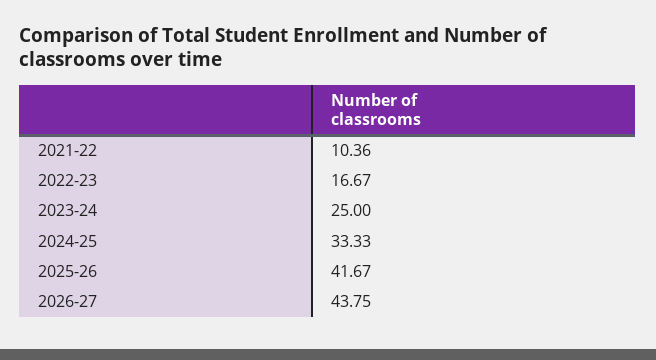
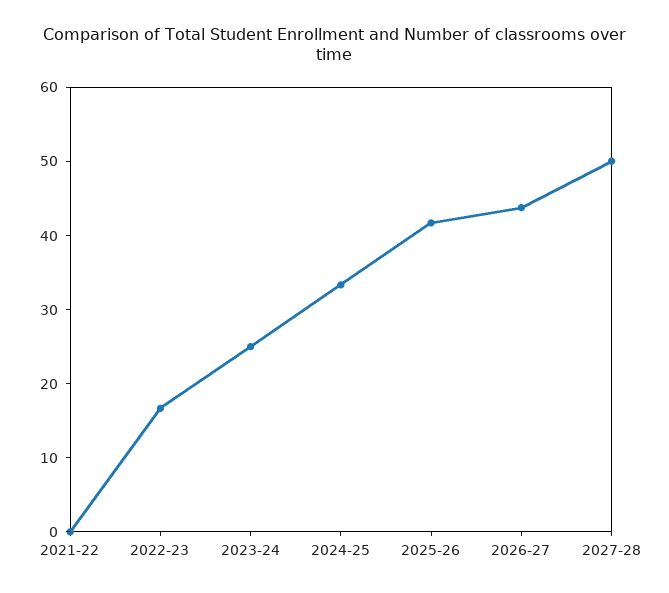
2021-22: 10.36 -> 0
2027-28: none -> 50

